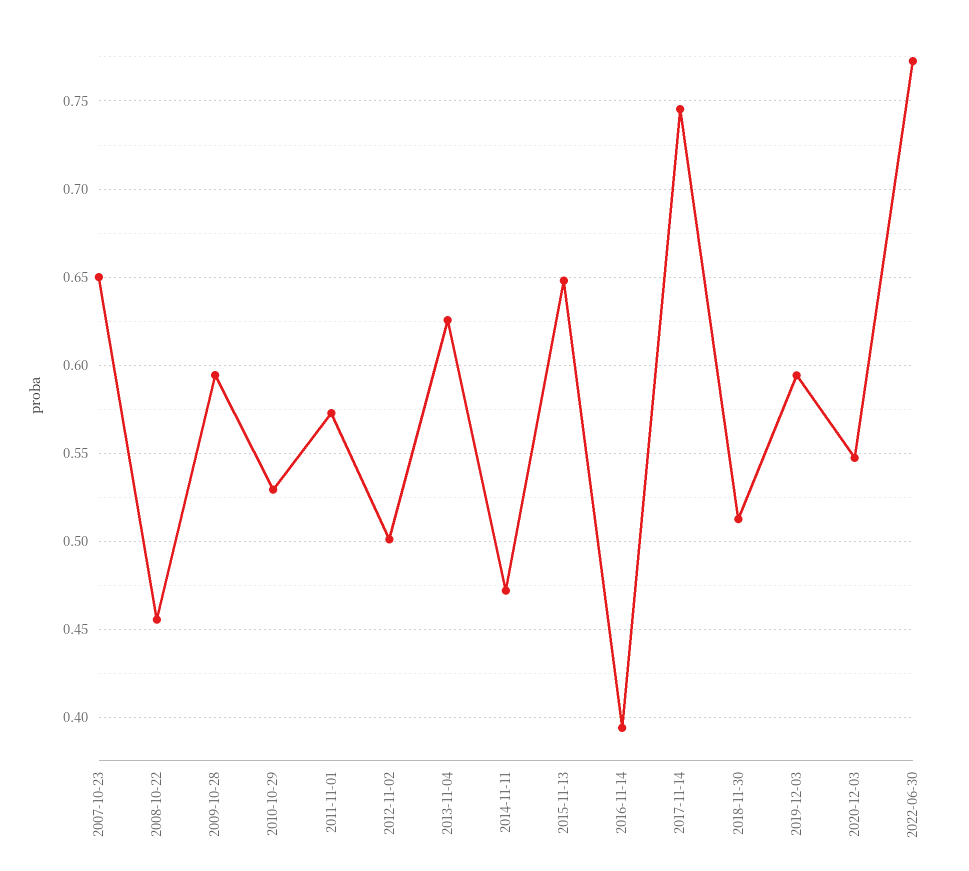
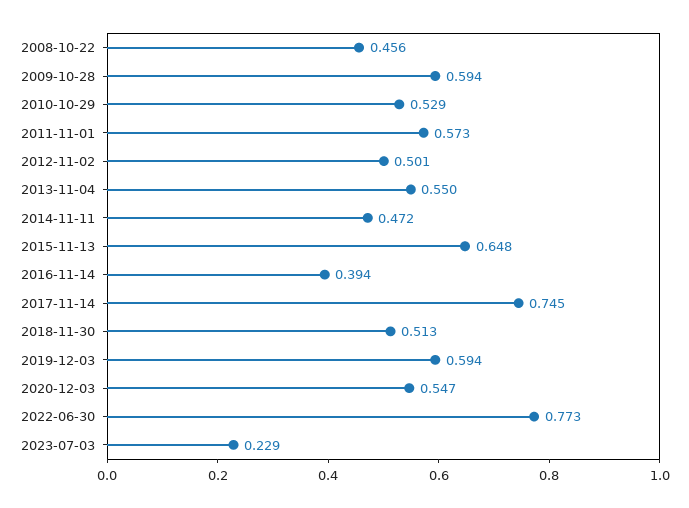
2007-10-23: 0.65 -> none
2013-11-04: 0.625 -> 0.55
2023-07-03: none -> 0.229

